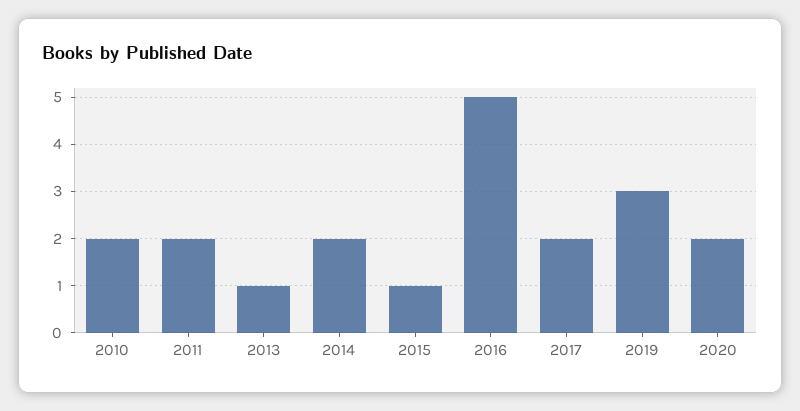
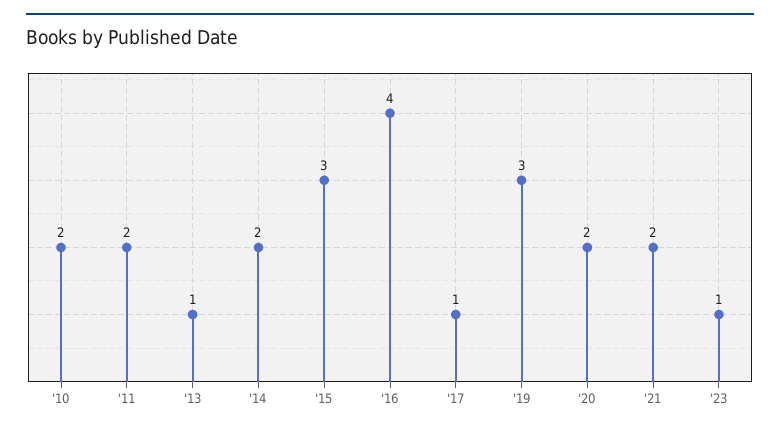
2015: 1 -> 3
2016: 5 -> 4
2017: 2 -> 1
'21: none -> 2
'23: none -> 1

